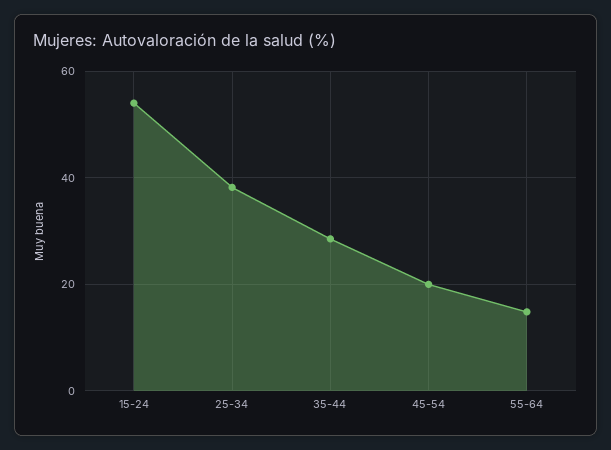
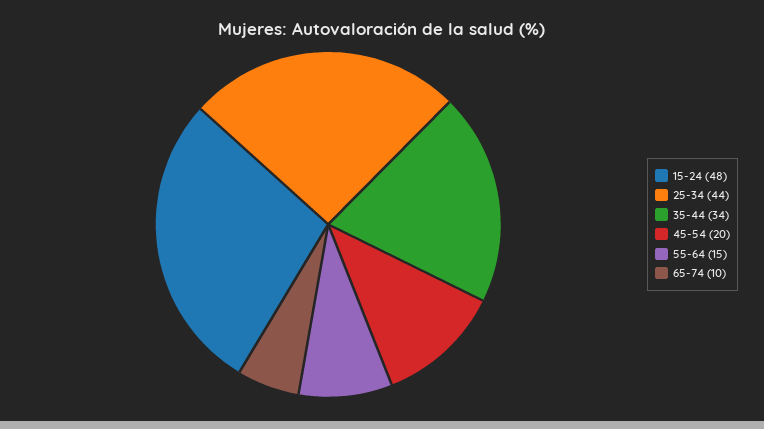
15-24: 54 -> 48
25-34: 38 -> 44
35-44: 28 -> 34
65-74: none -> 10

